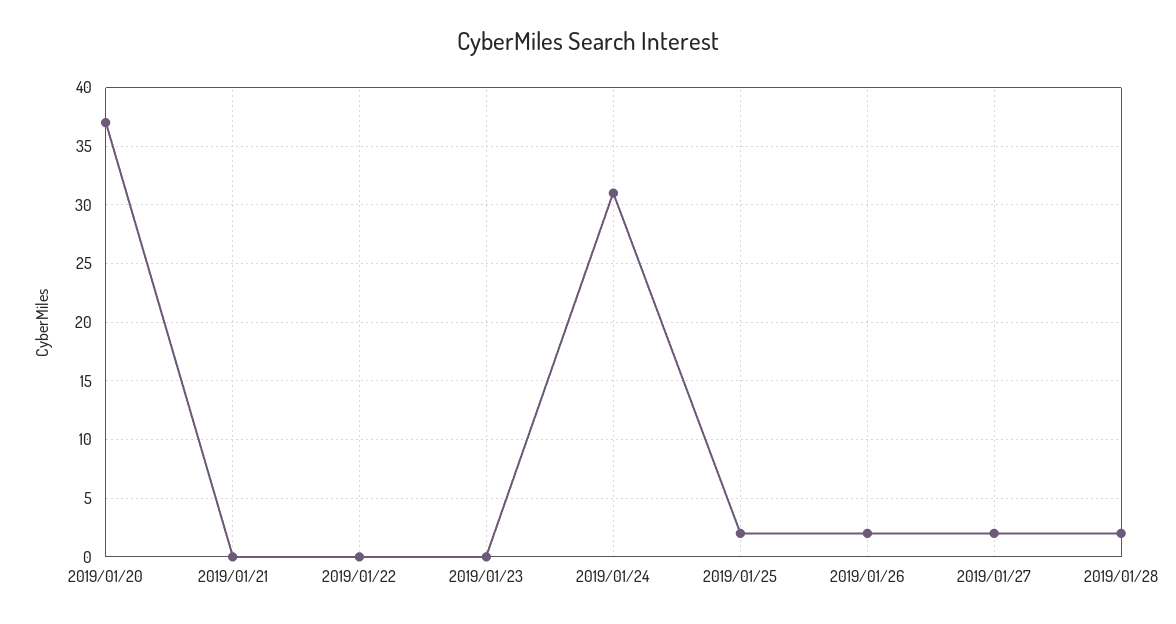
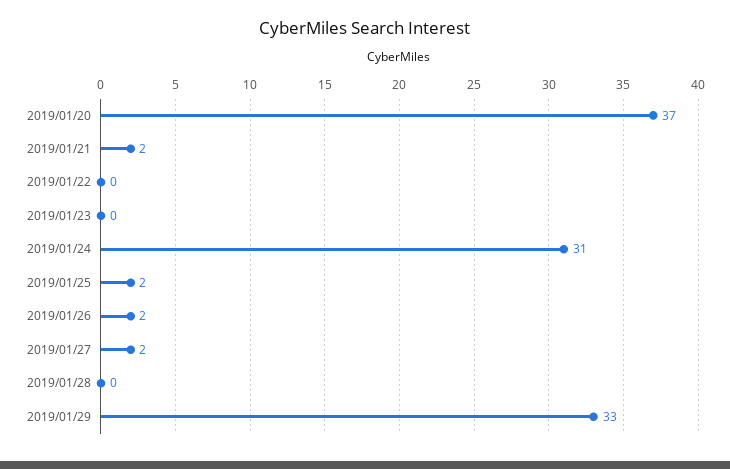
2019/01/21: 0 -> 2
2019/01/28: 2 -> 0
2019/01/29: none -> 33

